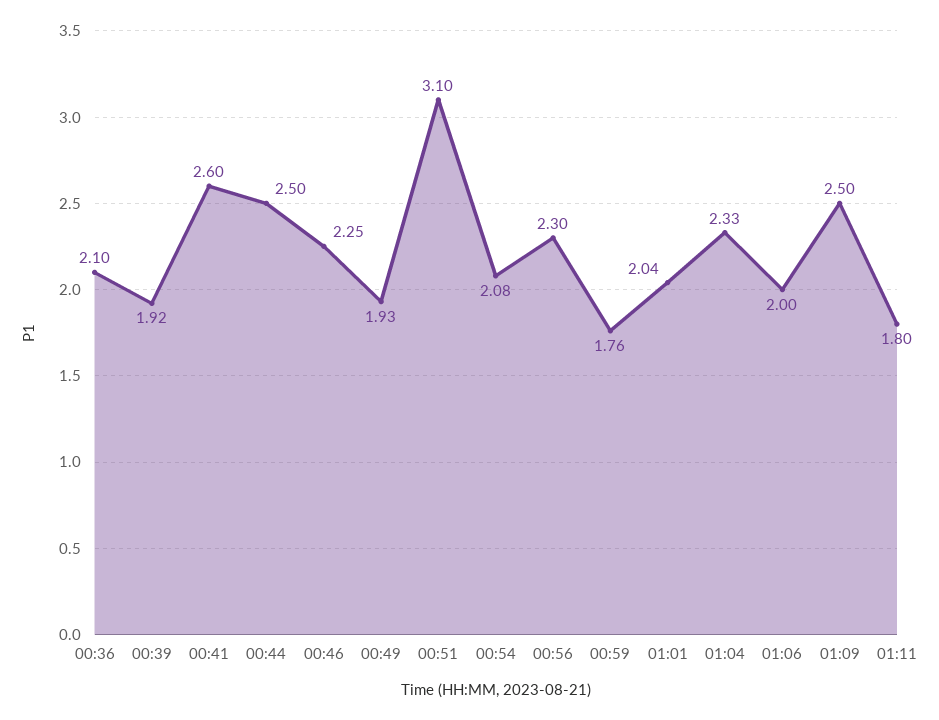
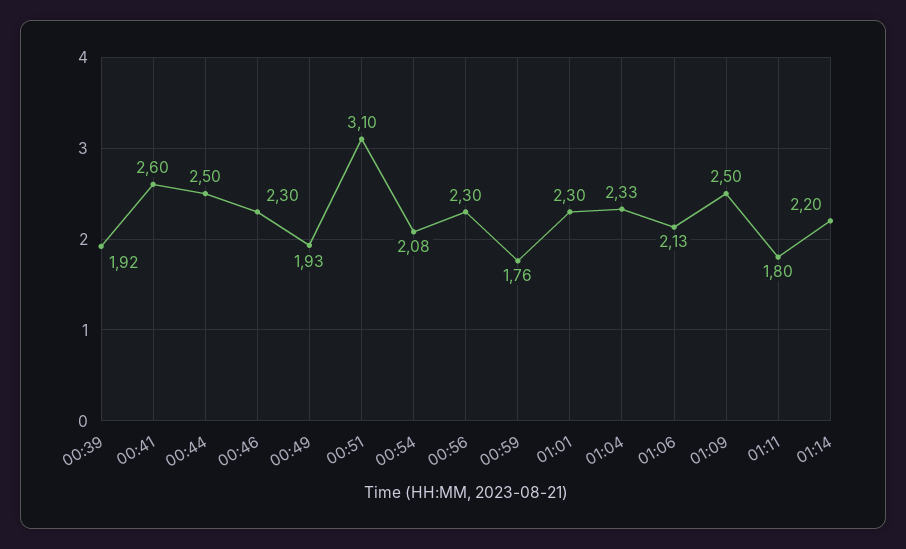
00:36: 2.1 -> none
00:46: 2.25 -> 2.3
01:01: 2.04 -> 2.3
01:06: 2 -> 2.13
01:14: none -> 2.2

